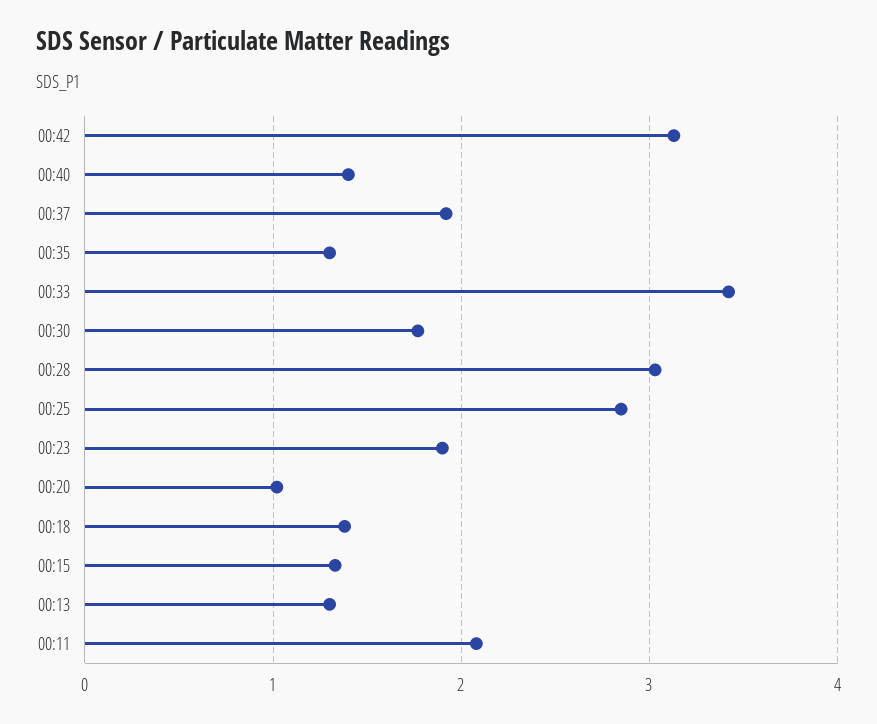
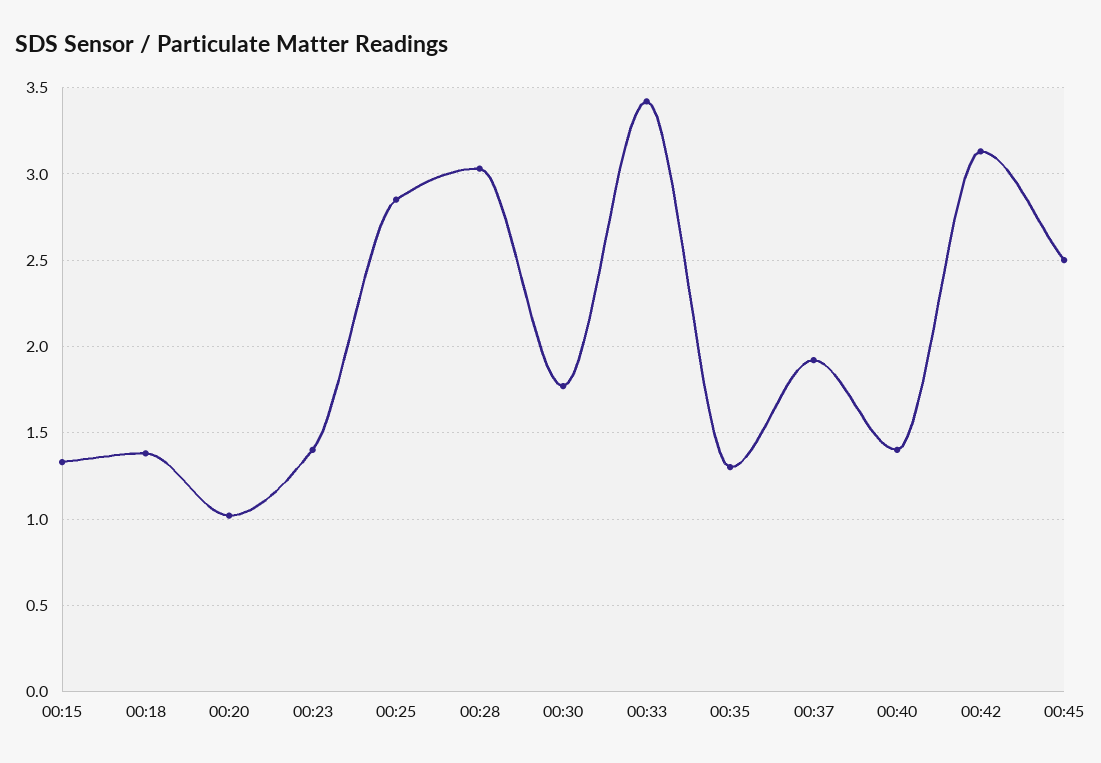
00:23: 1.9 -> 1.4
00:13: 1.3 -> none
00:11: 2.1 -> none
00:45: none -> 2.5

